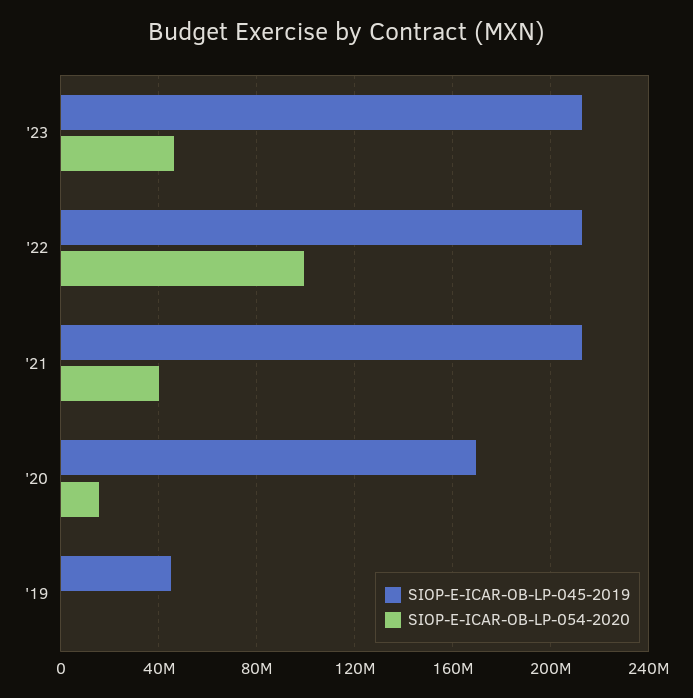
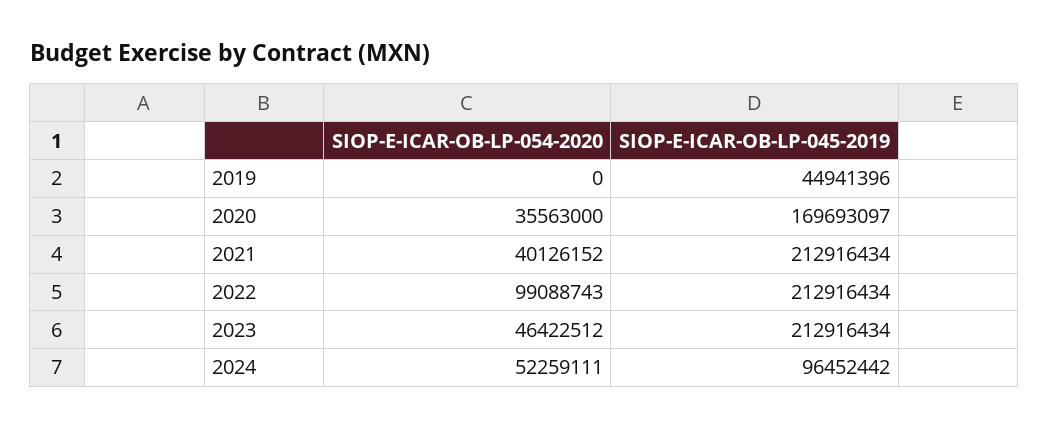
SIOP-E-ICAR-OB-LP-054-2020, '20: 15000000 -> 35563000
SIOP-E-ICAR-OB-LP-054-2020, 2024: none -> 52259111
SIOP-E-ICAR-OB-LP-045-2019, 2024: none -> 96452442

